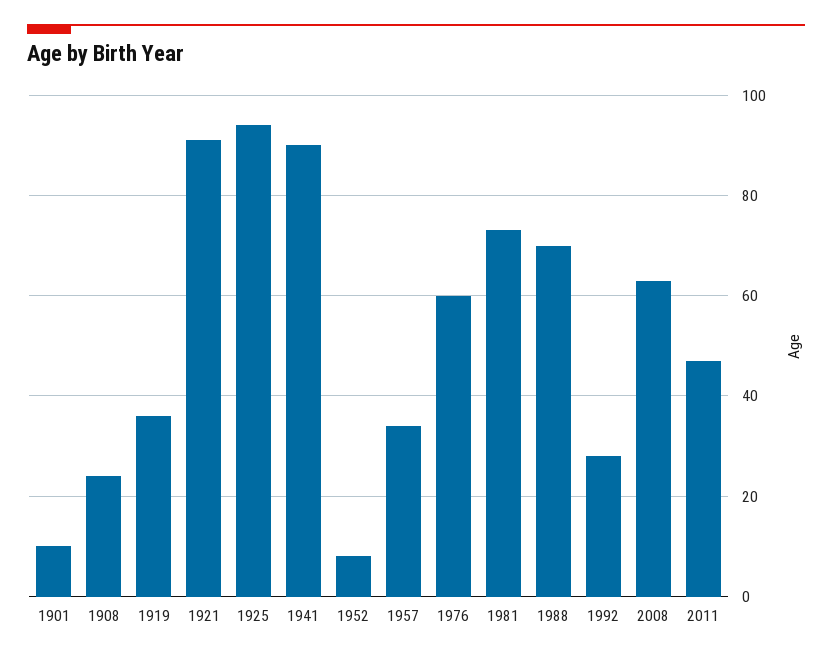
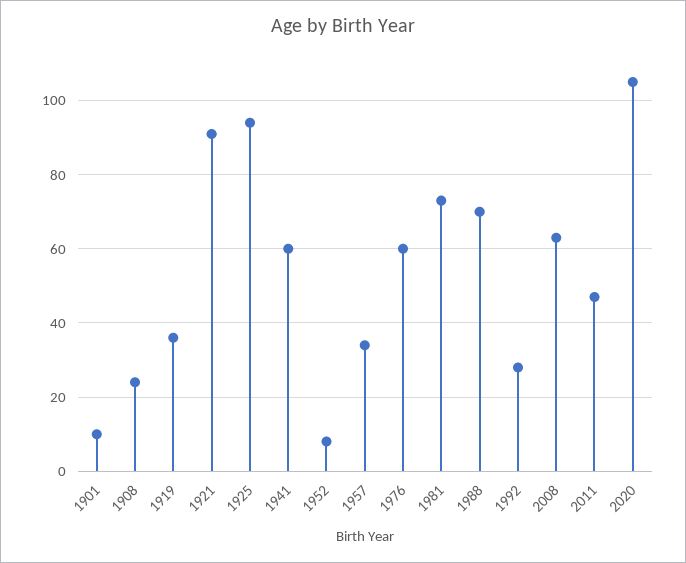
1941: 90 -> 60
2020: none -> 105

